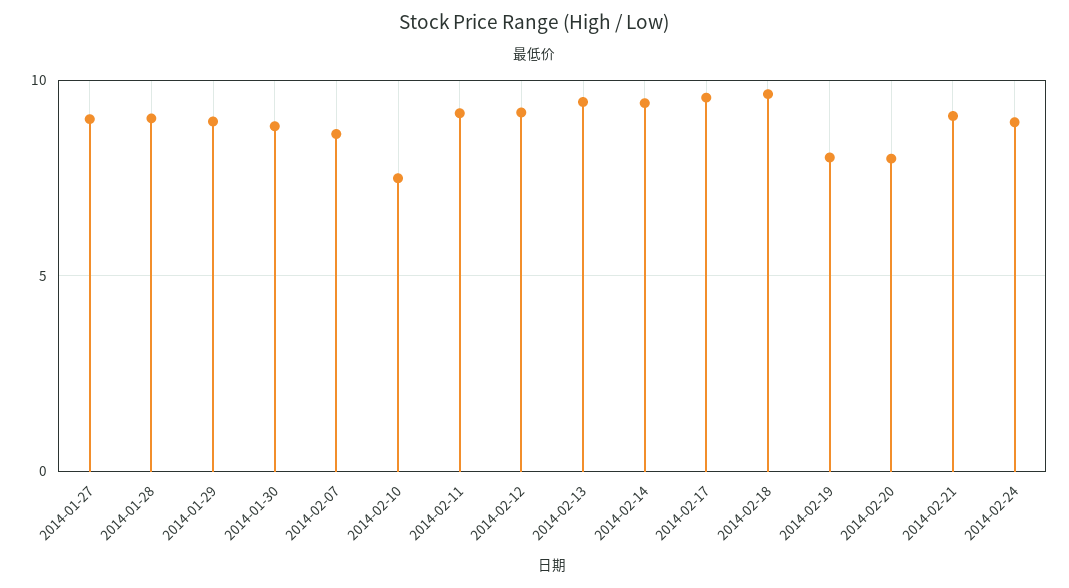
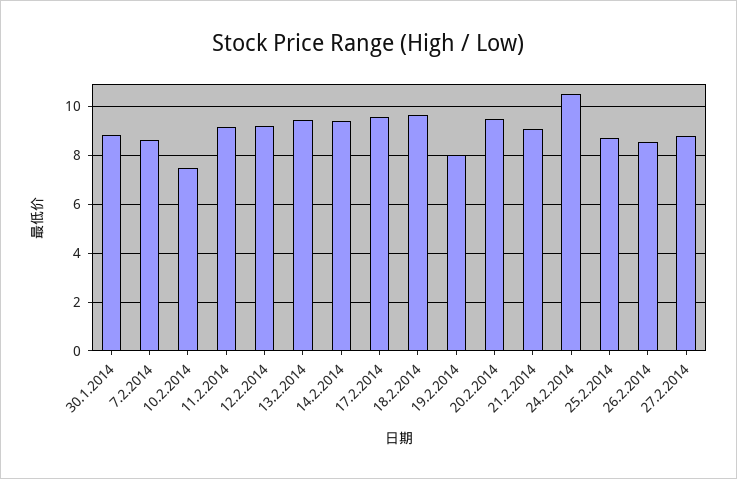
2014-01-27: 9 -> none
2014-01-28: 9 -> none
2014-01-29: 9 -> none
2014-02-20: 8 -> 9.5
2014-02-24: 9 -> 10.5
25.2.2014: none -> 8.75
26.2.2014: none -> 8.5
27.2.2014: none -> 8.75

